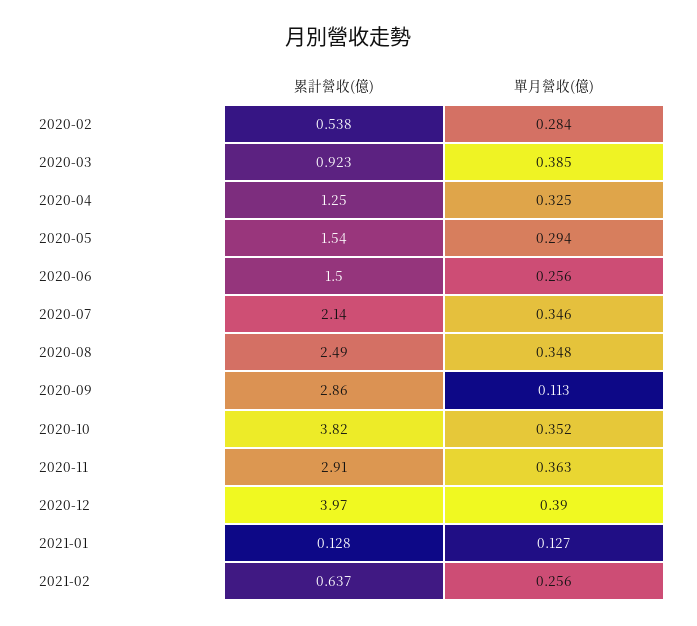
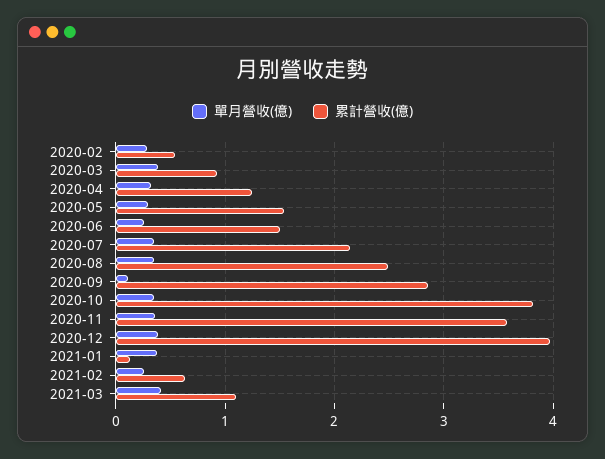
累計營收(億), 2020-11: 2.91 -> 3.6
單月營收(億), 2021-01: 0.127 -> 0.4
單月營收(億), 2021-03: none -> 0.4
累計營收(億), 2021-03: none -> 1.1

